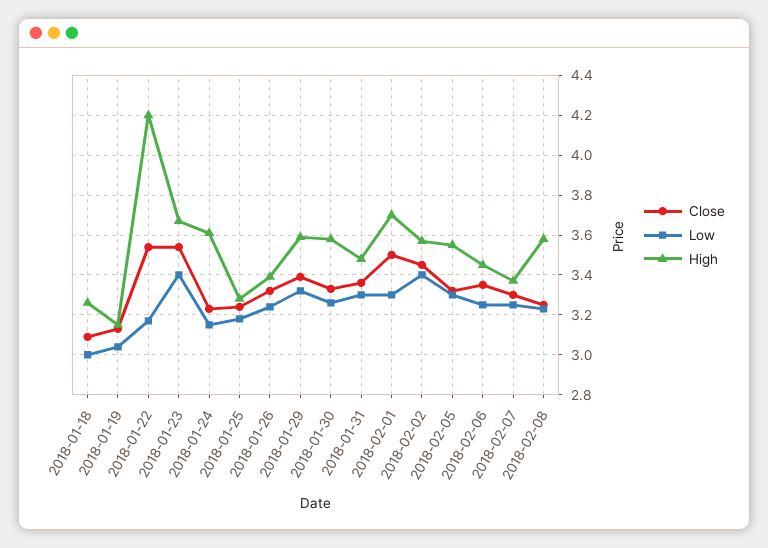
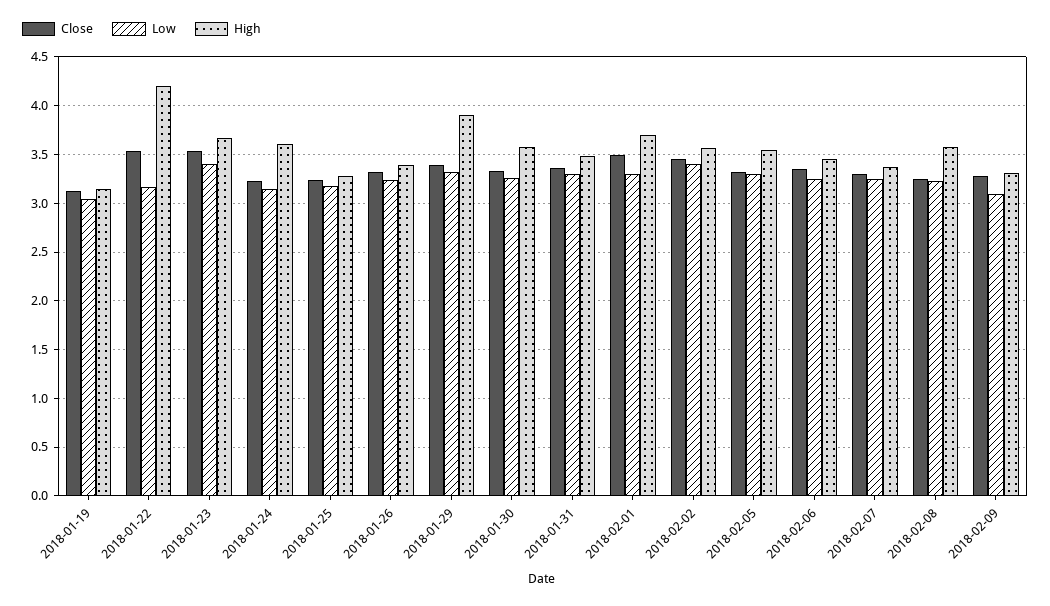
Close, 2018-01-18: 3.1 -> none
Low, 2018-01-18: 3 -> none
High, 2018-01-18: 3.25 -> none
High, 2018-01-29: 3.6 -> 3.9
Close, 2018-02-09: none -> 3.3
Low, 2018-02-09: none -> 3.1
High, 2018-02-09: none -> 3.3

